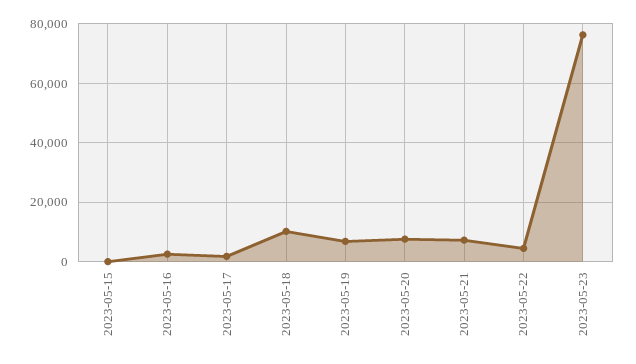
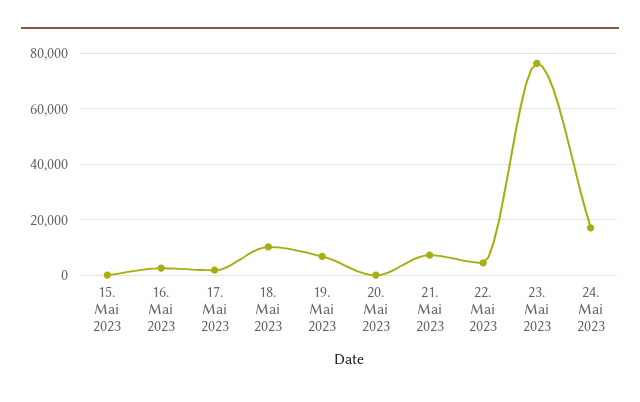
2023-05-20: 7500 -> 0
24. Mai 2023: none -> 17500

